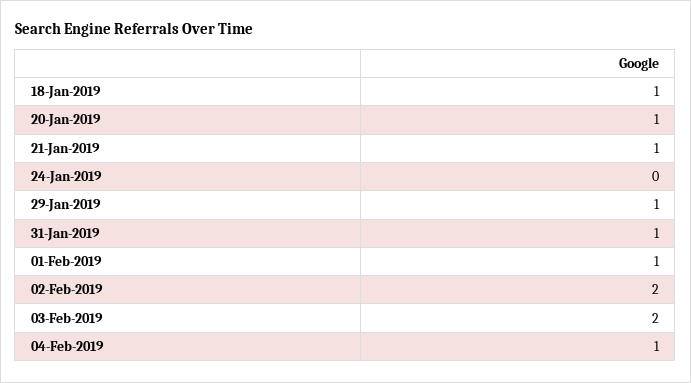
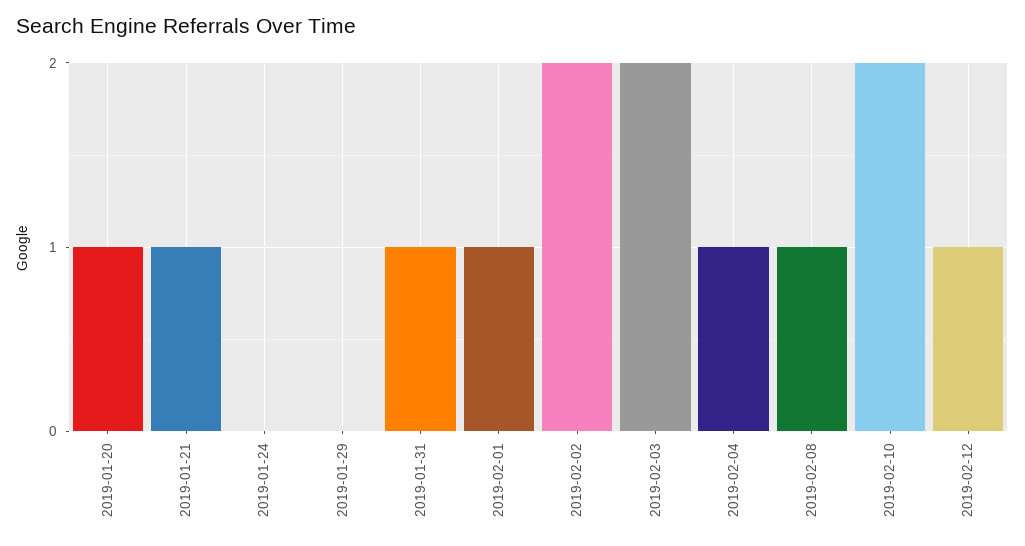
18-Jan-2019: 1 -> none
29-Jan-2019: 1 -> 0
2019-02-08: none -> 1
2019-02-10: none -> 2
2019-02-12: none -> 1

